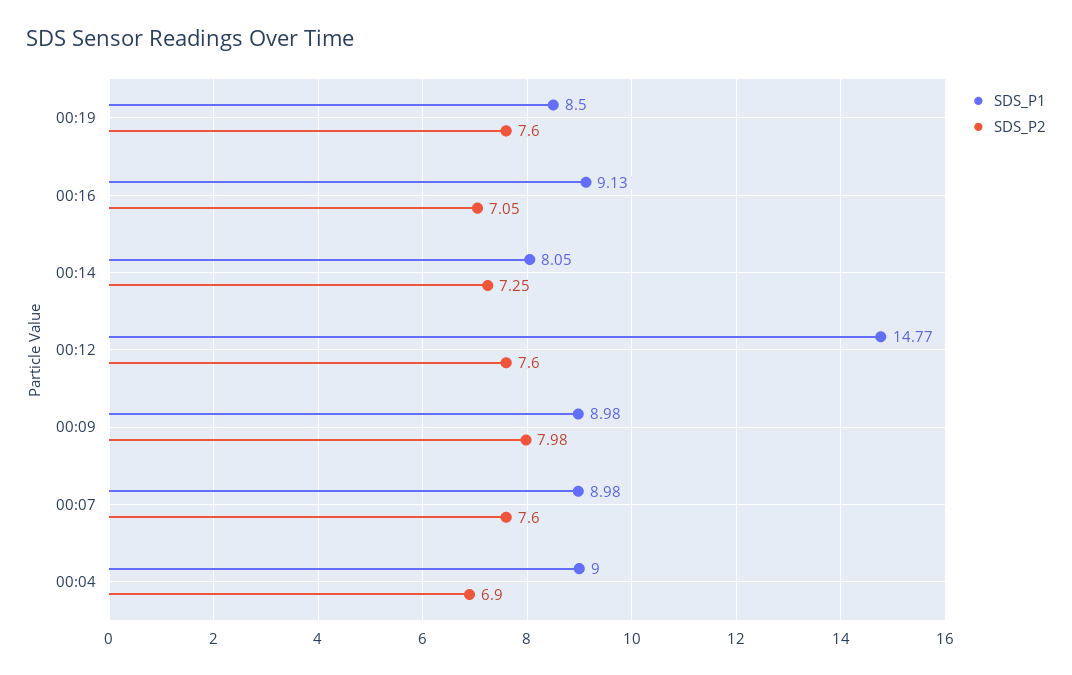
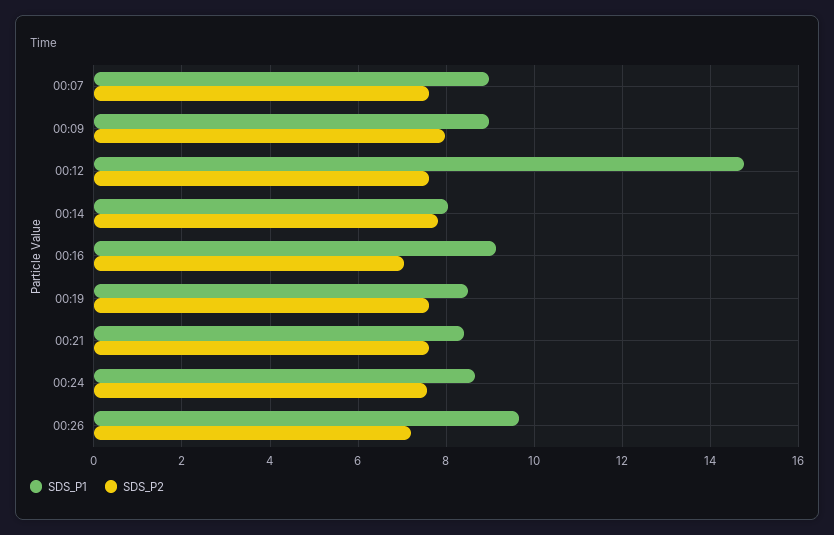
SDS_P2, 00:14: 7.25 -> 7.8
SDS_P1, 00:04: 9 -> none
SDS_P2, 00:04: 6.9 -> none
SDS_P1, 00:21: none -> 8.4
SDS_P2, 00:21: none -> 7.6
SDS_P1, 00:24: none -> 8.6
SDS_P2, 00:24: none -> 7.6
SDS_P1, 00:26: none -> 9.6
SDS_P2, 00:26: none -> 7.2

